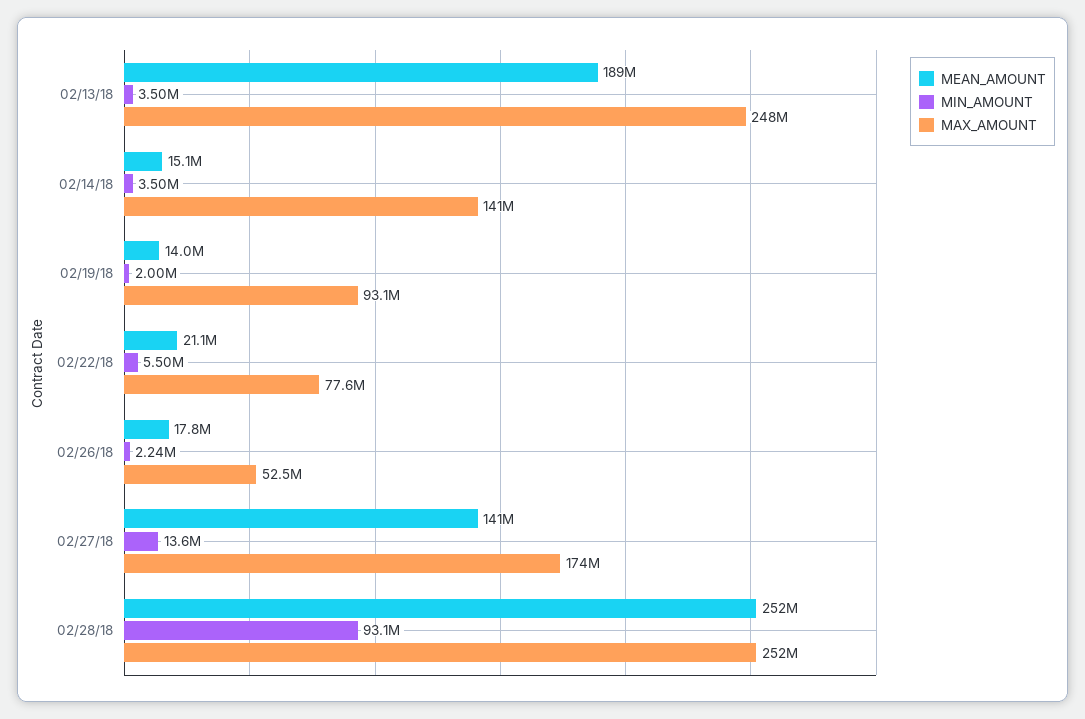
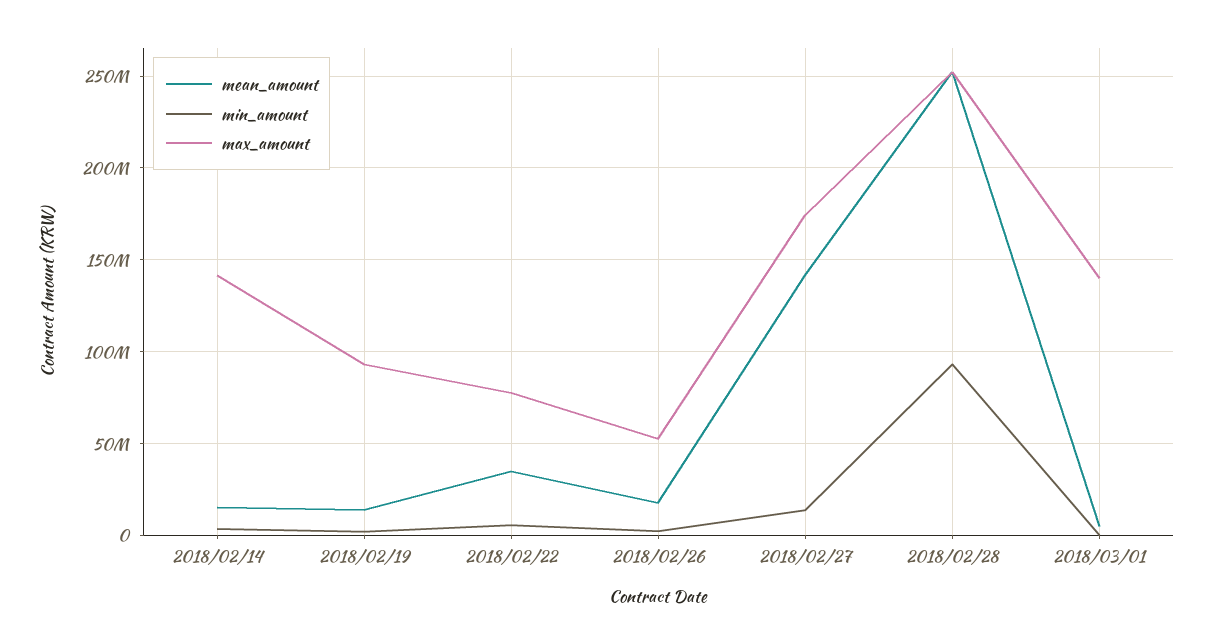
MEAN_AMOUNT, 02/13/18: 189000000 -> none
MIN_AMOUNT, 02/13/18: 3500000 -> none
MAX_AMOUNT, 02/13/18: 248000000 -> none
MEAN_AMOUNT, 02/22/18: 21100000 -> 35000000
MEAN_AMOUNT, 2018/03/01: none -> 5000000
MIN_AMOUNT, 2018/03/01: none -> 0
MAX_AMOUNT, 2018/03/01: none -> 140000000

